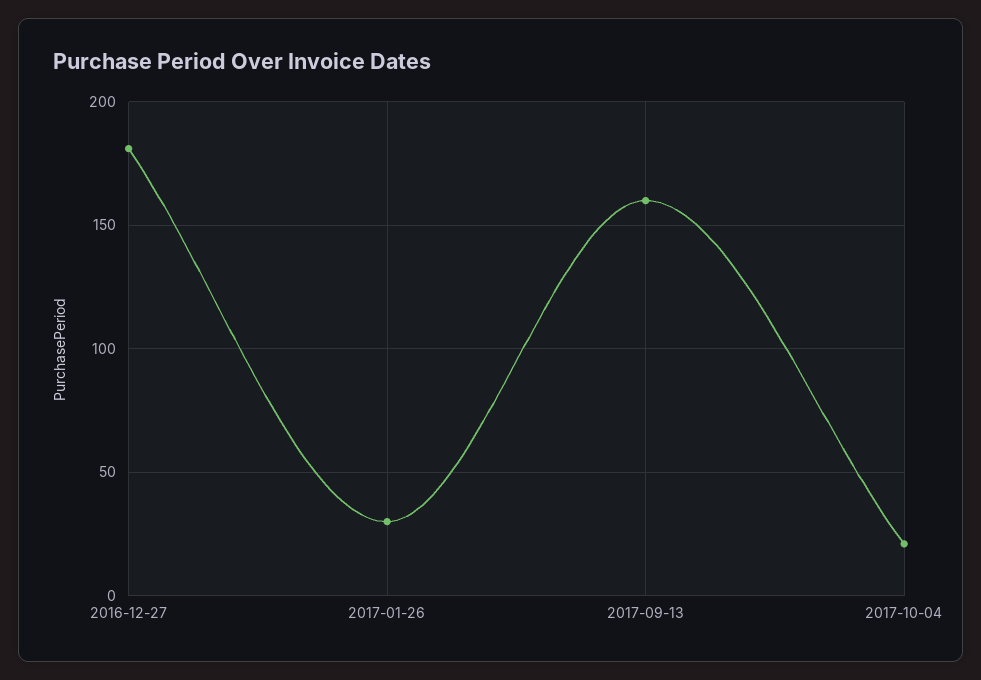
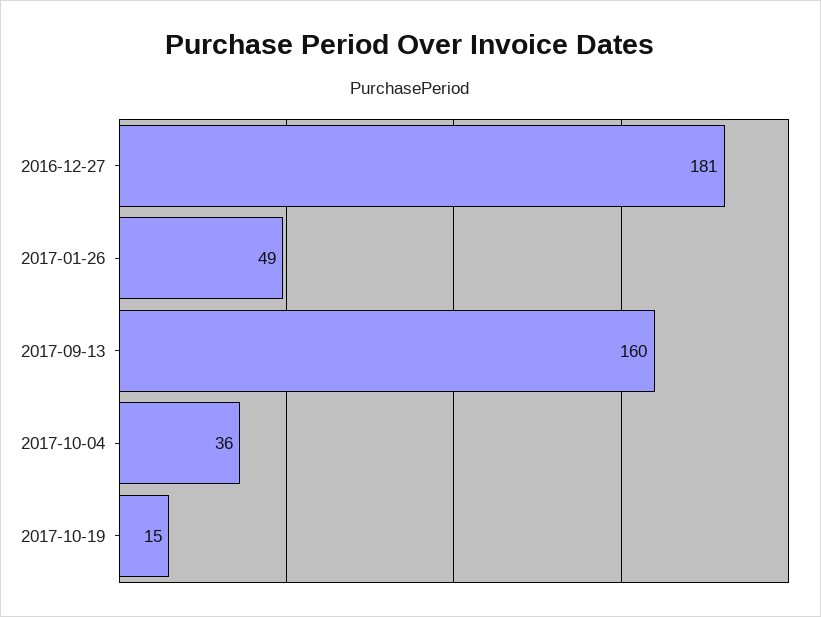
2017-01-26: 30 -> 49
2017-10-04: 20 -> 36
2017-10-19: none -> 15

